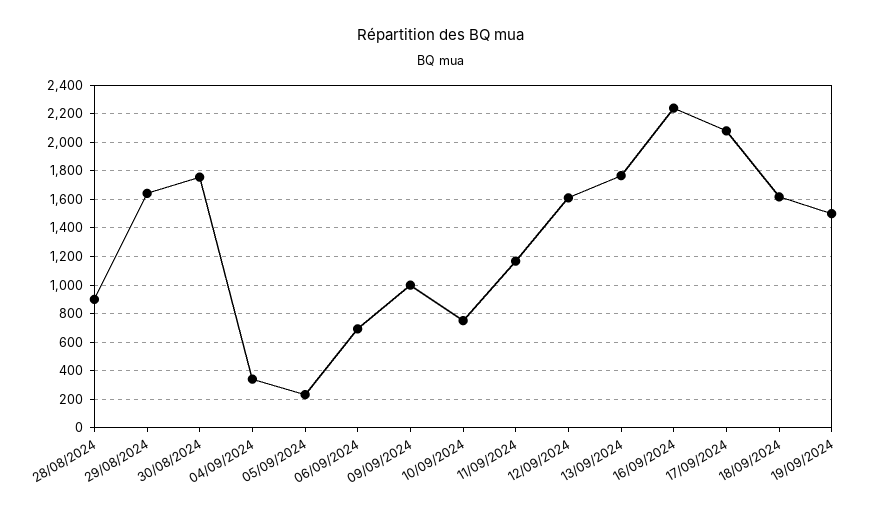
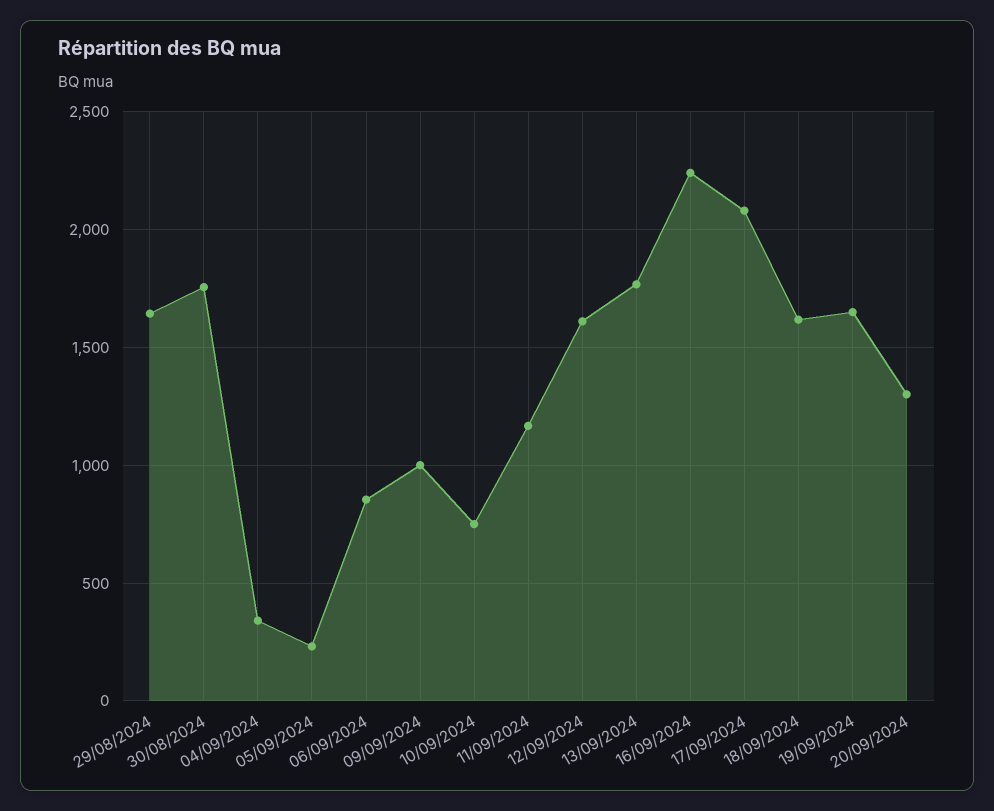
28/08/2024: 900 -> none
06/09/2024: 700 -> 850
19/09/2024: 1500 -> 1650
20/09/2024: none -> 1300

